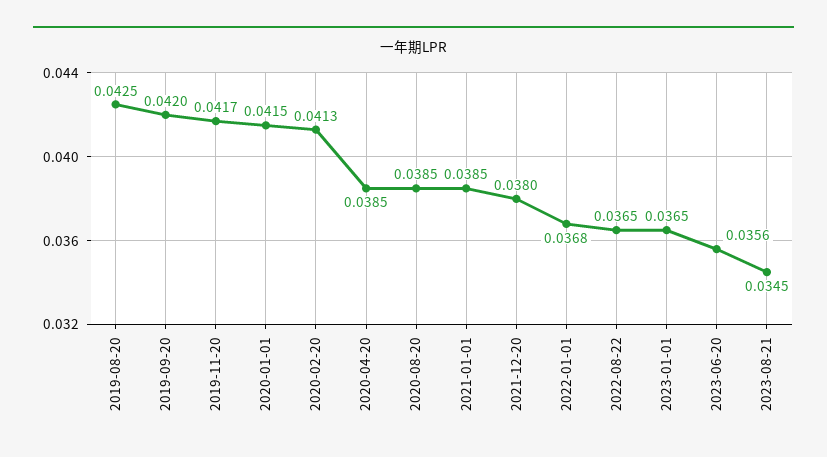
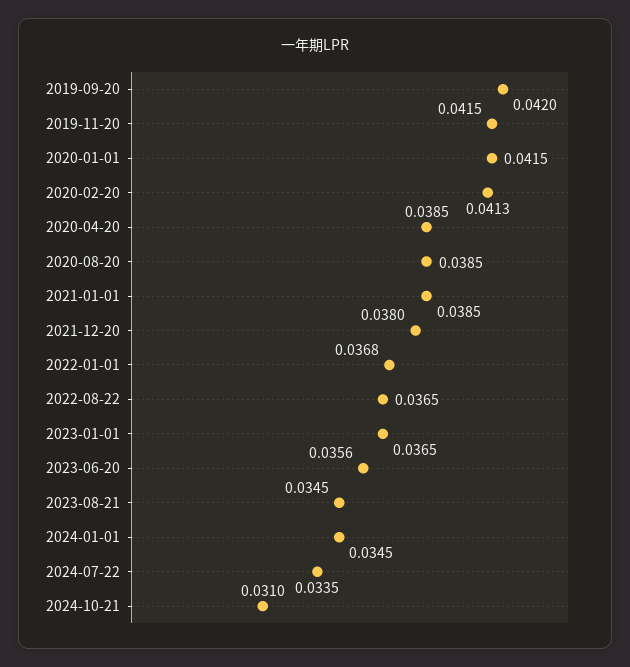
2019-08-20: 0.0425 -> none
2019-11-20: 0.0417 -> 0.0415
2024-01-01: none -> 0.0345
2024-07-22: none -> 0.0335
2024-10-21: none -> 0.031

